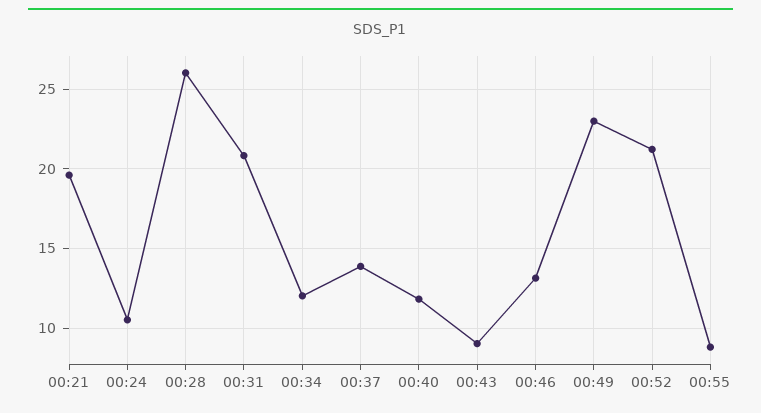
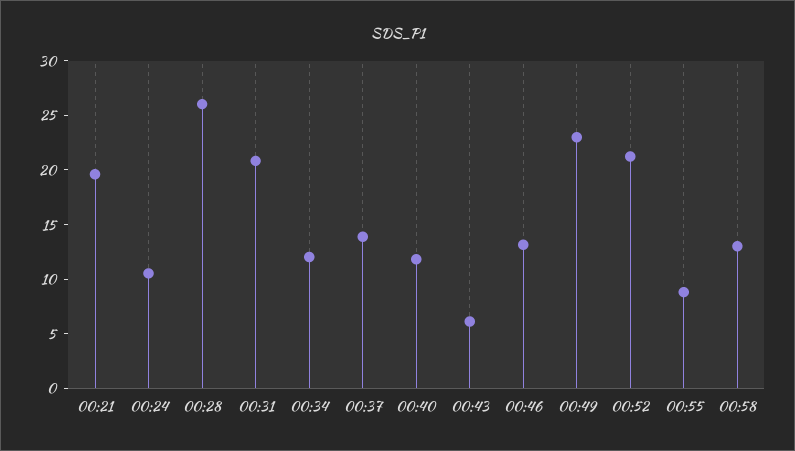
00:43: 9 -> 6
00:58: none -> 13

